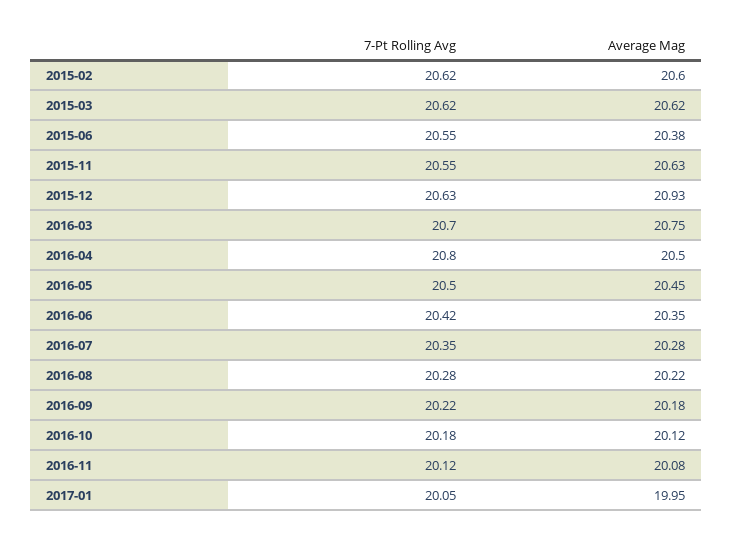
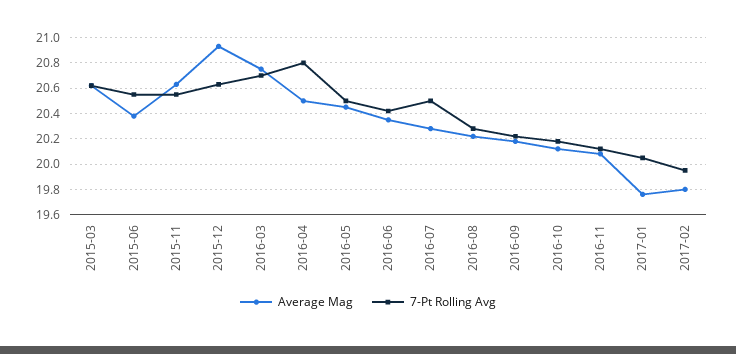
7-Pt Rolling Avg, 2015-02: 20.62 -> none
Average Mag, 2015-02: 20.6 -> none
7-Pt Rolling Avg, 2016-07: 20.35 -> 20.5
Average Mag, 2017-01: 19.95 -> 19.75
Average Mag, 2017-02: none -> 19.8
7-Pt Rolling Avg, 2017-02: none -> 19.95

